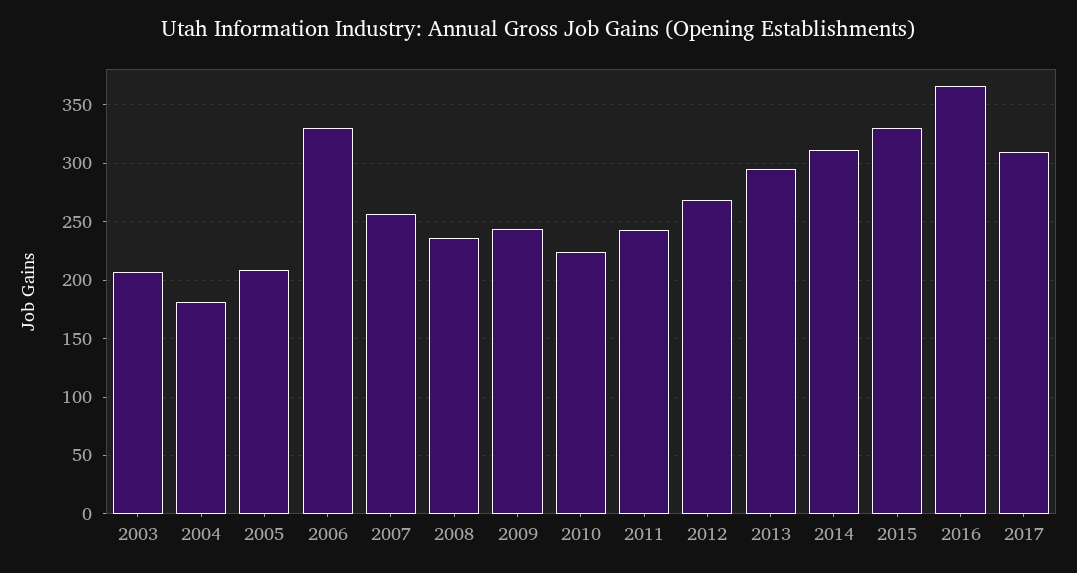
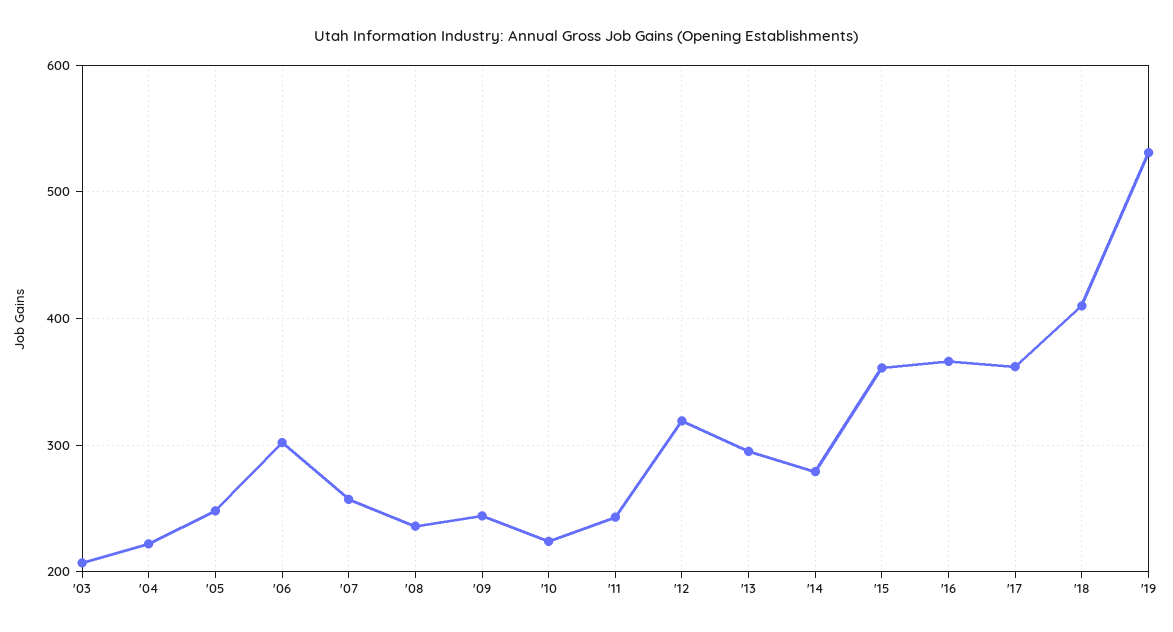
2004: 180 -> 220
2005: 210 -> 250
2006: 330 -> 300
2012: 270 -> 320
2014: 310 -> 280
2015: 330 -> 360
2017: 310 -> 360
'18: none -> 410
'19: none -> 530

